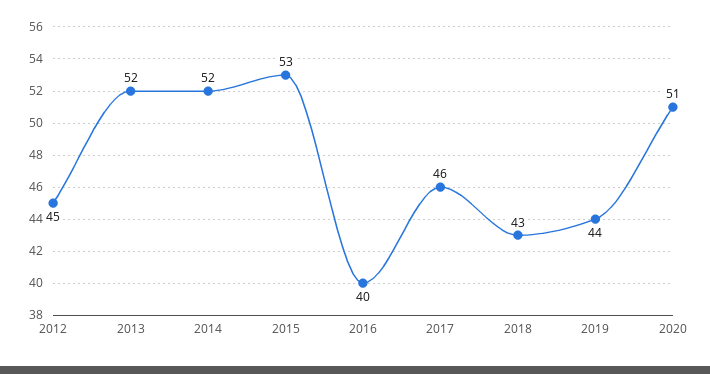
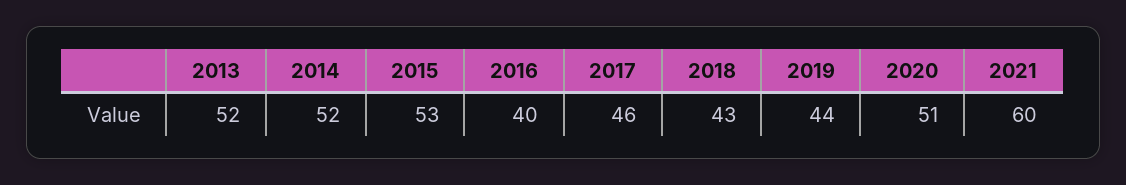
2012: 45 -> none
2021: none -> 60

